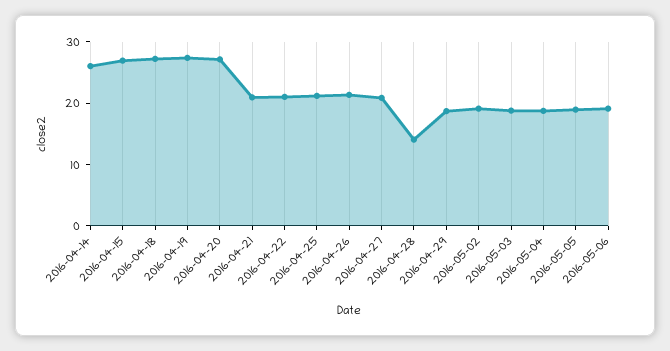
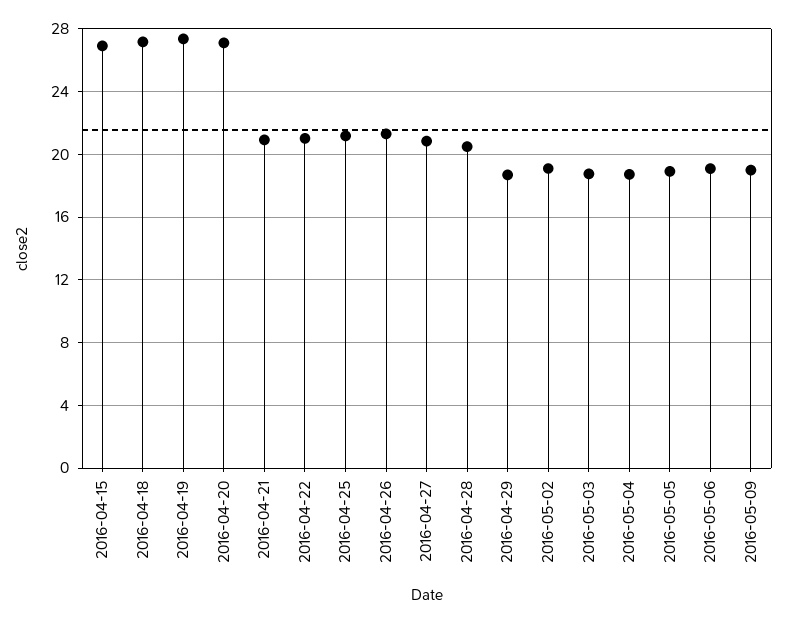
2016-04-14: 26 -> none
2016-04-28: 14 -> 20.5
2016-05-09: none -> 19

